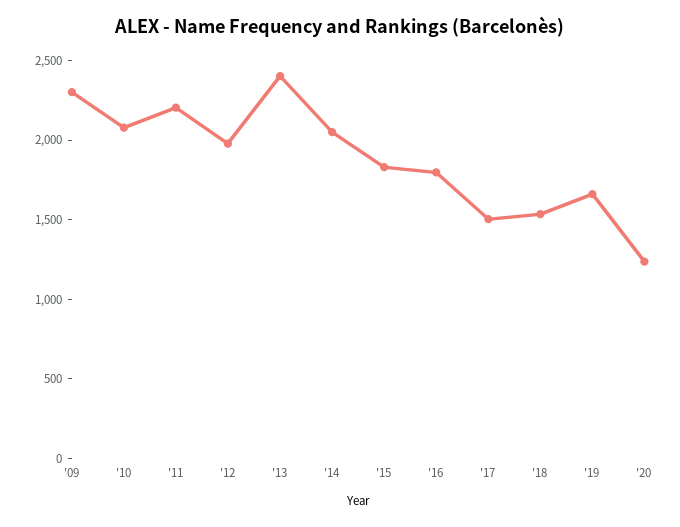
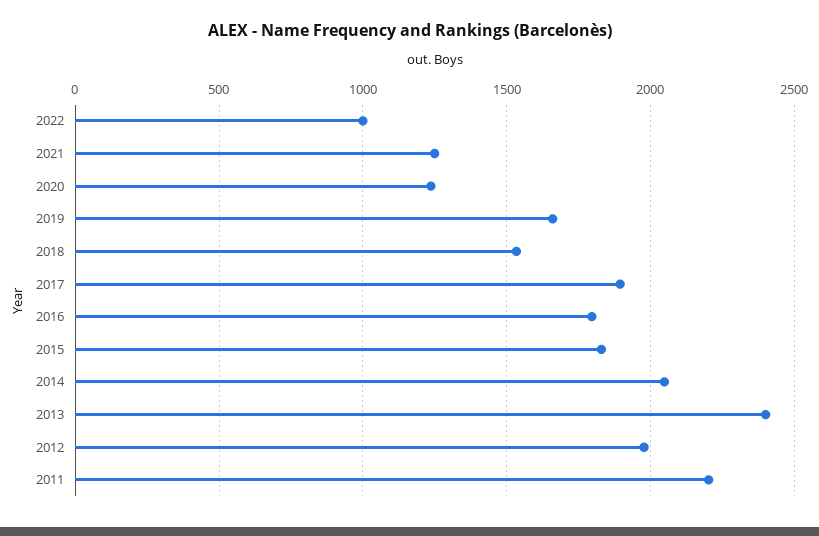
'09: 2300 -> none
'10: 2100 -> none
'17: 1500 -> 1900
2022: none -> 1000
2021: none -> 1250

